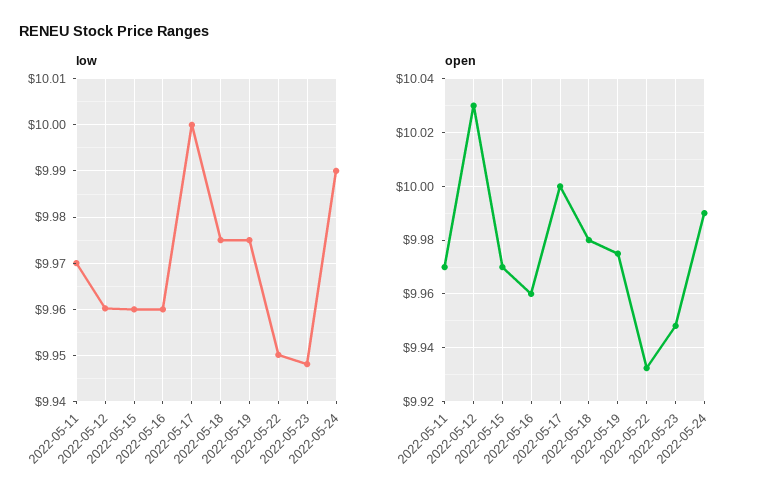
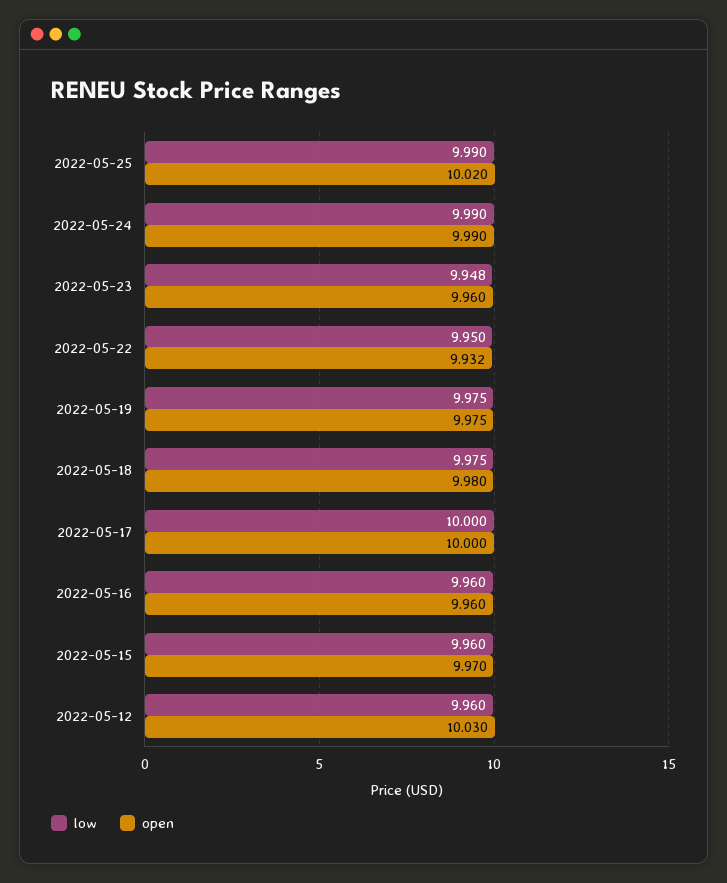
low, 2022-05-11: 9.97 -> none
open, 2022-05-11: 9.97 -> none
open, 2022-05-23: 9.9475 -> 9.96
low, 2022-05-25: none -> 9.99
open, 2022-05-25: none -> 10.02

